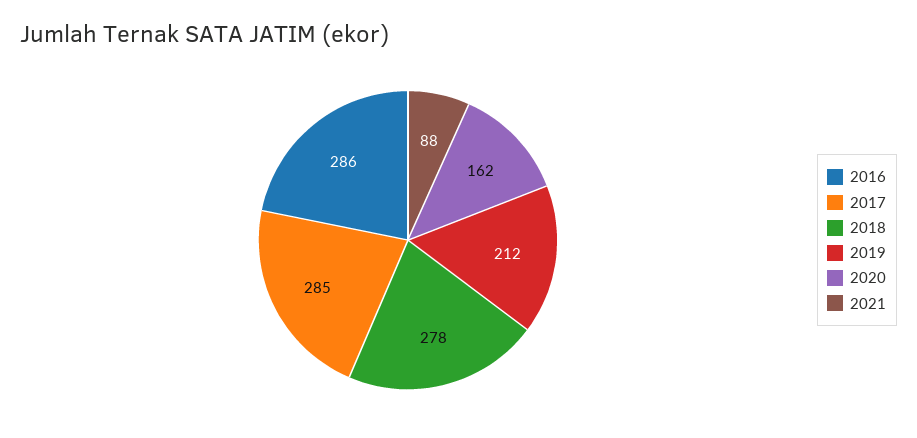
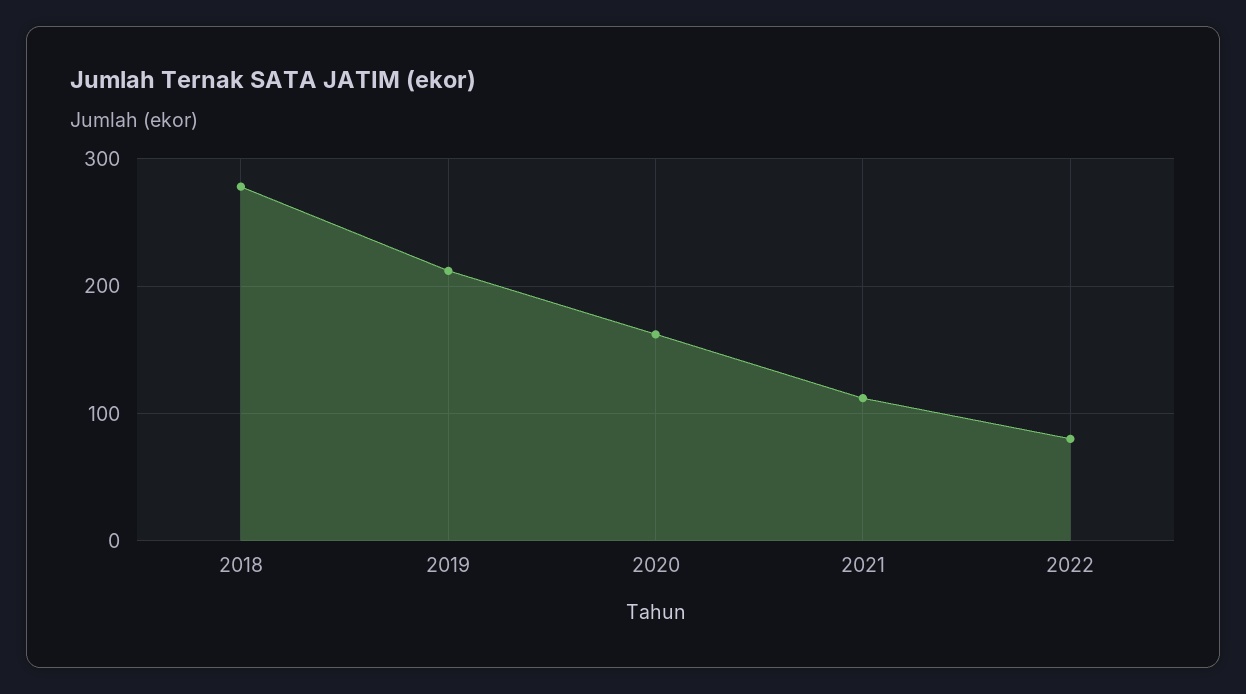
2016: 286 -> none
2017: 285 -> none
2021: 88 -> 110
2022: none -> 80

